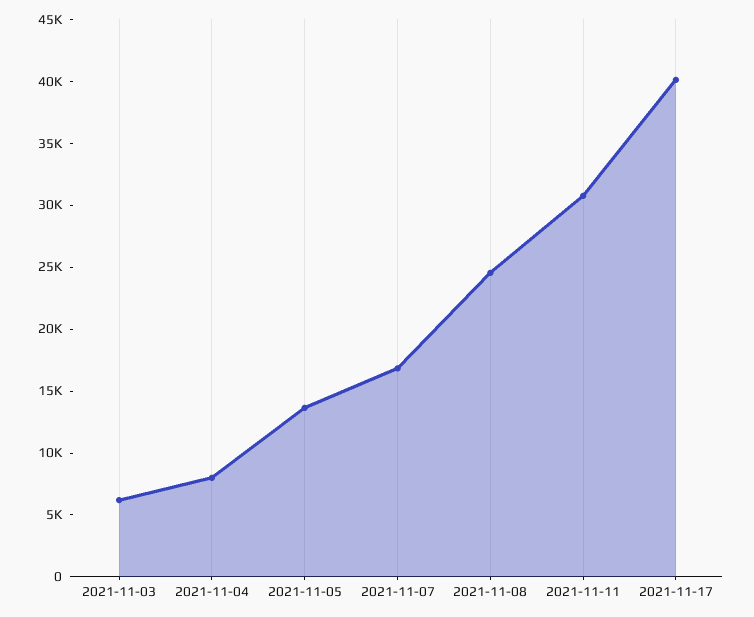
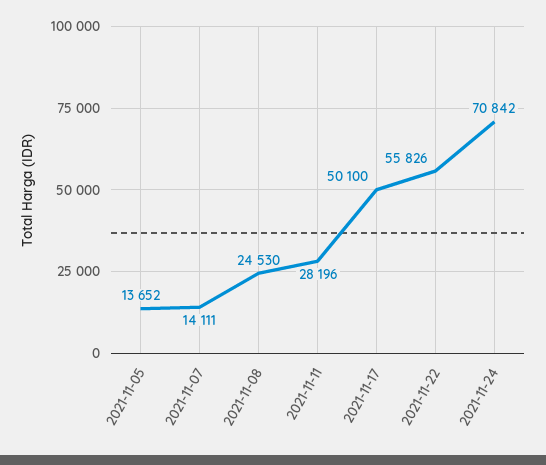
2021-11-03: 6000 -> none
2021-11-04: 8000 -> none
2021-11-07: 17000 -> 14111
2021-11-11: 31000 -> 28196
2021-11-17: 40000 -> 50100
2021-11-22: none -> 55826
2021-11-24: none -> 70842

